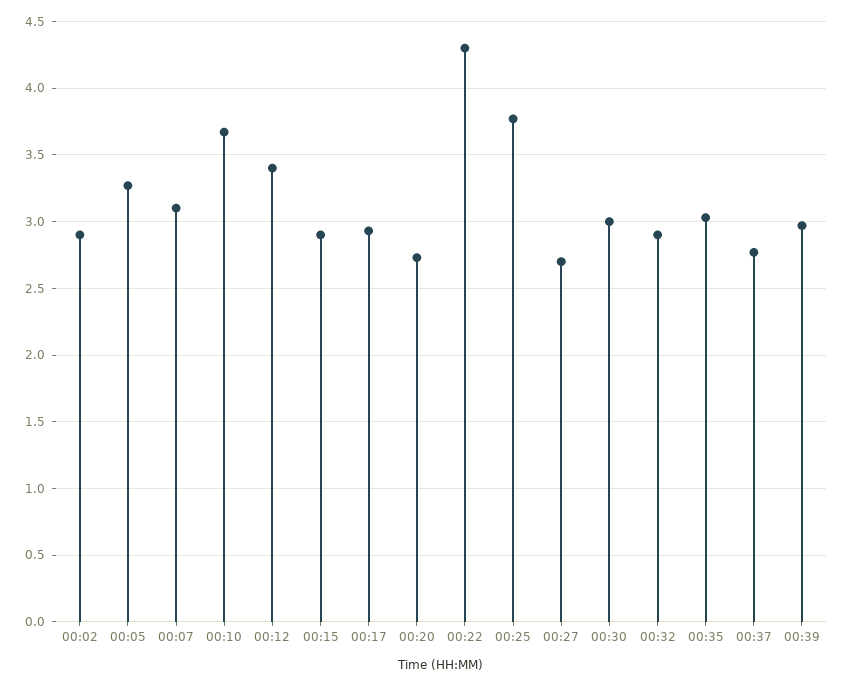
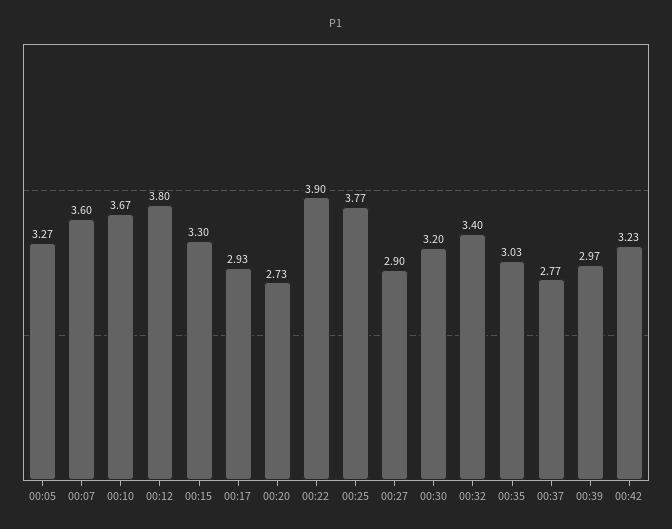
00:02: 2.9 -> none
00:07: 3.1 -> 3.6
00:12: 3.4 -> 3.8
00:15: 2.9 -> 3.3
00:22: 4.3 -> 3.9
00:27: 2.7 -> 2.9
00:30: 3 -> 3.2
00:32: 2.9 -> 3.4
00:42: none -> 3.23

